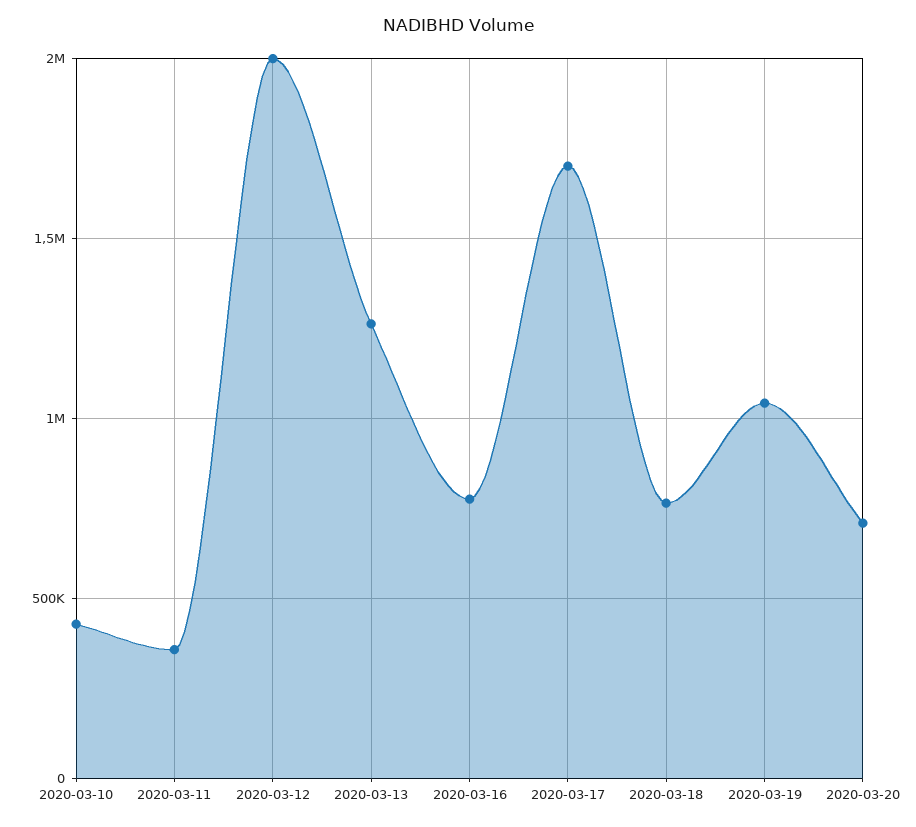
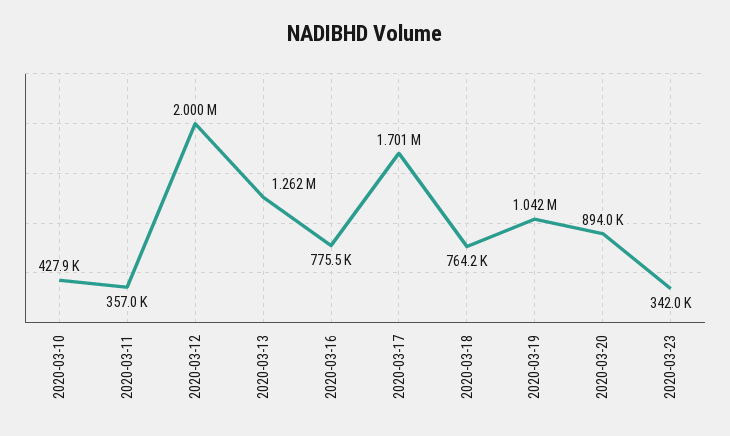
2020-03-20: 700000 -> 894000
2020-03-23: none -> 342000

